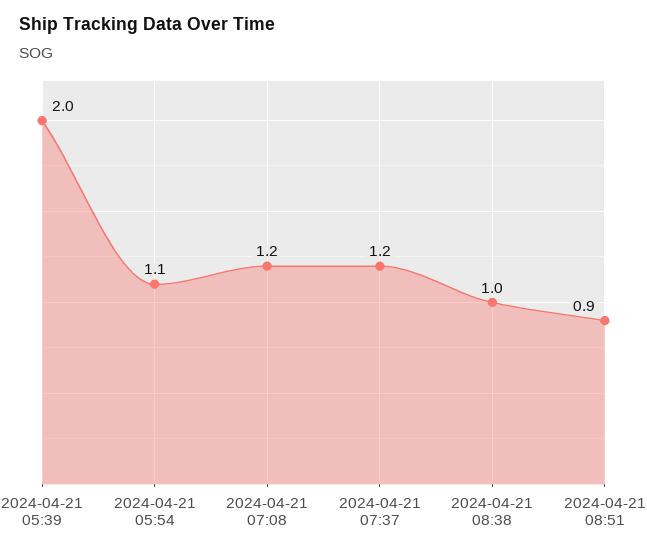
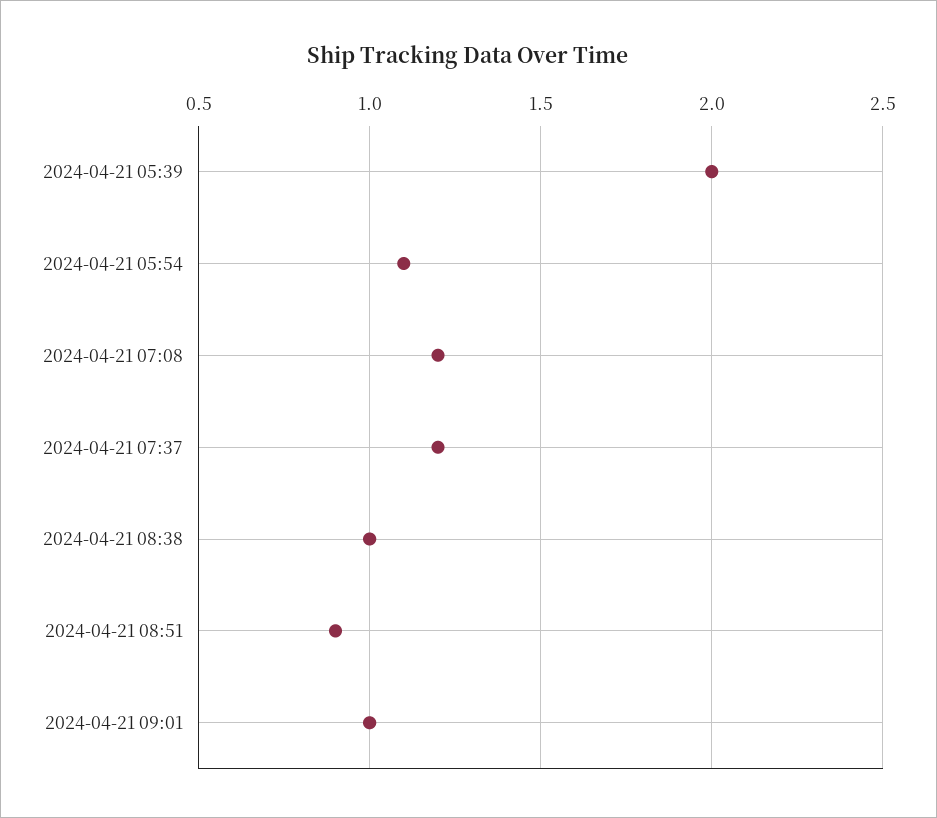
2024-04-21 09:01: none -> 1

